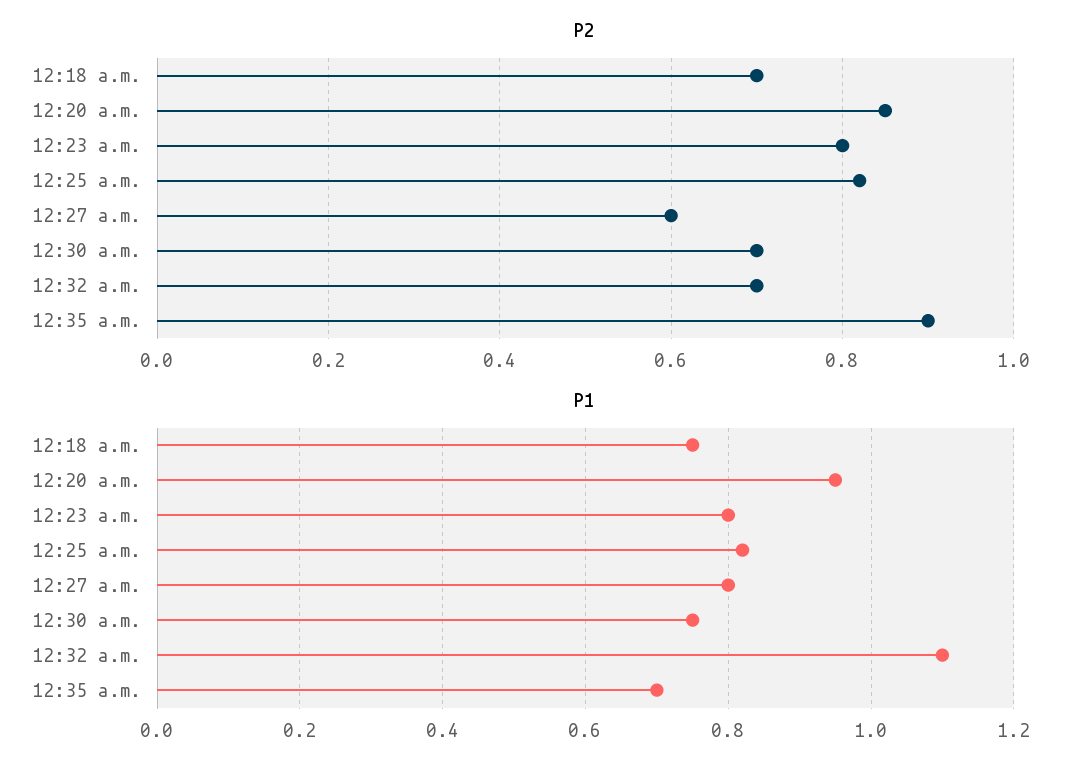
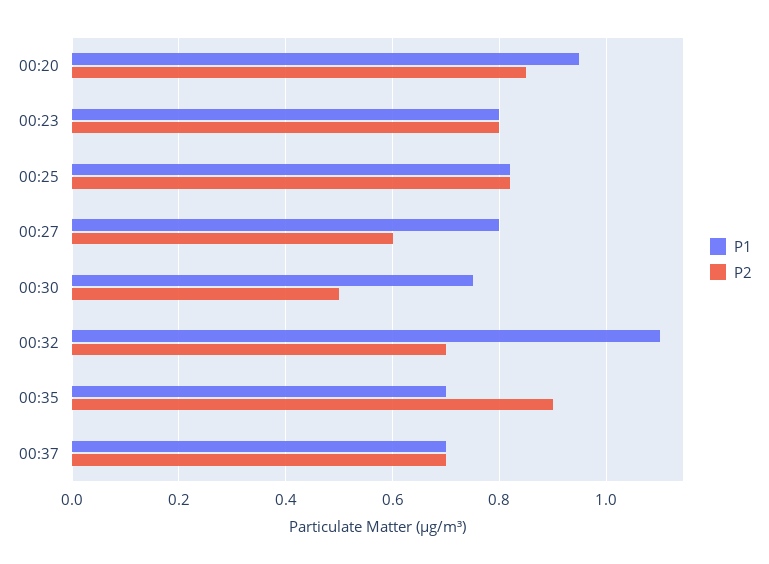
P2, 12:18 a.m.: 0.7 -> none
P2, 12:30 a.m.: 0.7 -> 0.5
P1, 12:18 a.m.: 0.75 -> none
P1, 00:37: none -> 0.7
P2, 00:37: none -> 0.7

